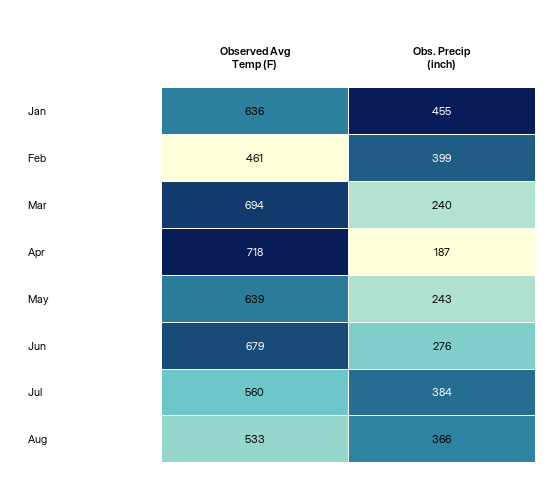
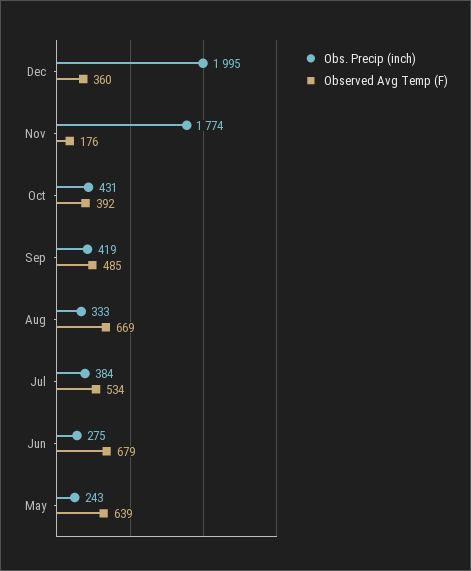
Observed Avg Temp (F), Jan: 636 -> none
Obs. Precip (inch), Jan: 455 -> none
Observed Avg Temp (F), Feb: 461 -> none
Obs. Precip (inch), Feb: 399 -> none
Observed Avg Temp (F), Mar: 694 -> none
Obs. Precip (inch), Mar: 240 -> none
Observed Avg Temp (F), Apr: 718 -> none
Obs. Precip (inch), Apr: 187 -> none
Obs. Precip (inch), Jun: 276 -> 275
Observed Avg Temp (F), Jul: 560 -> 534
Observed Avg Temp (F), Aug: 533 -> 669
Obs. Precip (inch), Aug: 366 -> 333
Obs. Precip (inch), Dec: none -> 1995
Observed Avg Temp (F), Dec: none -> 360
Obs. Precip (inch), Nov: none -> 1774
Observed Avg Temp (F), Nov: none -> 176
Obs. Precip (inch), Oct: none -> 431
Observed Avg Temp (F), Oct: none -> 392
Obs. Precip (inch), Sep: none -> 419
Observed Avg Temp (F), Sep: none -> 485

